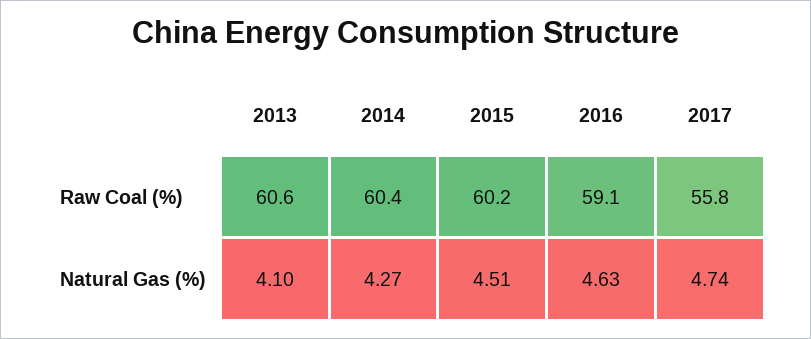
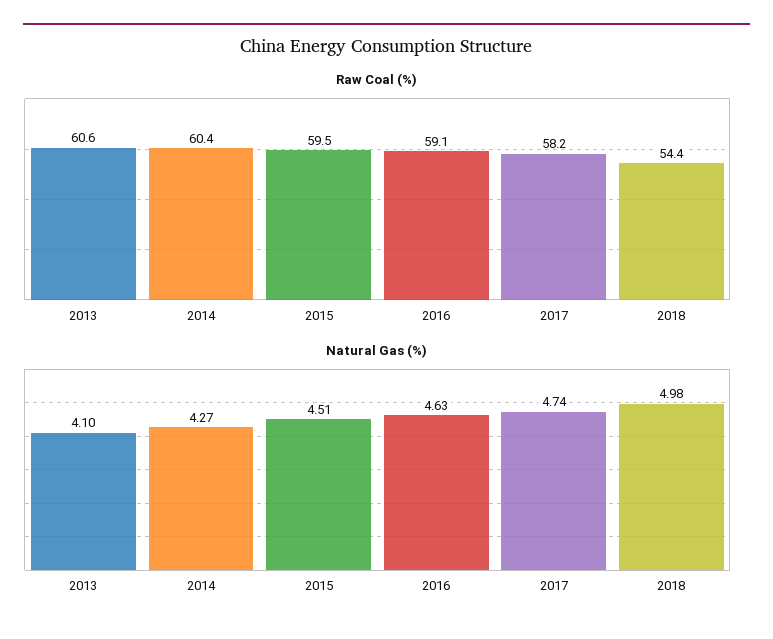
Raw Coal (%), 2015: 60.2 -> 59.5
Raw Coal (%), 2017: 55.8 -> 58.2
Raw Coal (%), 2018: none -> 54.4
Natural Gas (%), 2018: none -> 4.98

